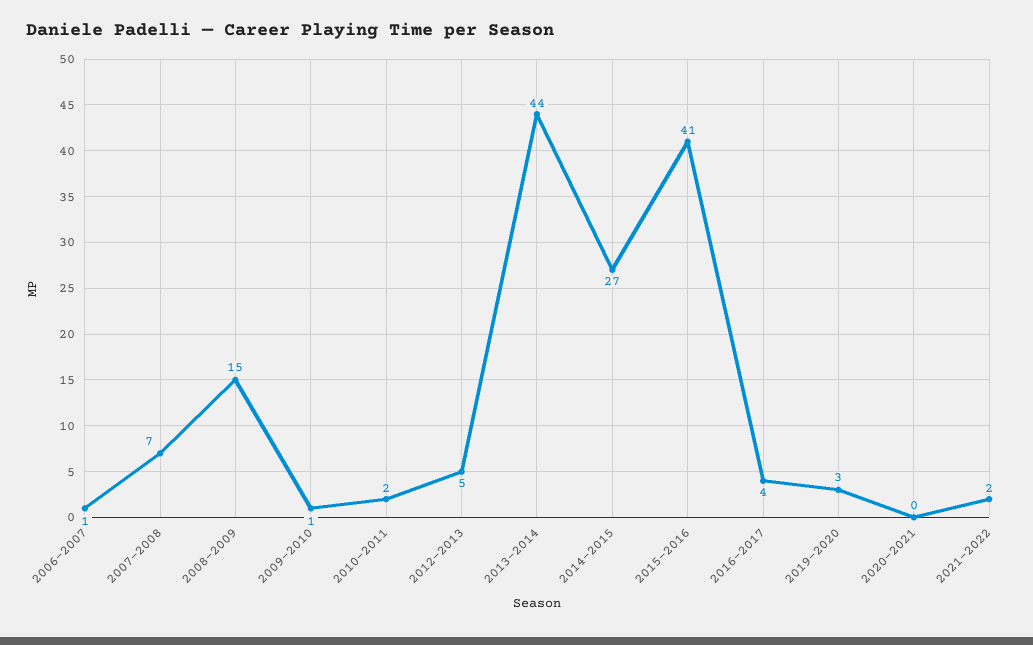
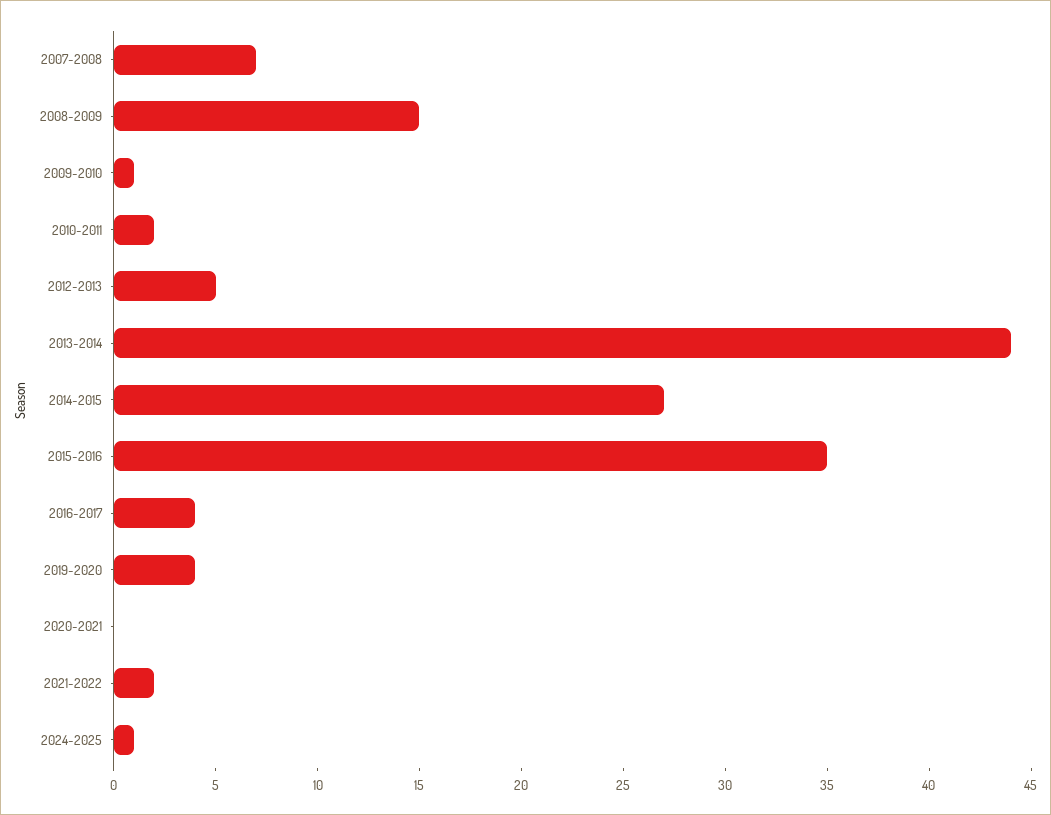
2006-2007: 1 -> none
2015-2016: 41 -> 35
2019-2020: 3 -> 4
2024-2025: none -> 1

